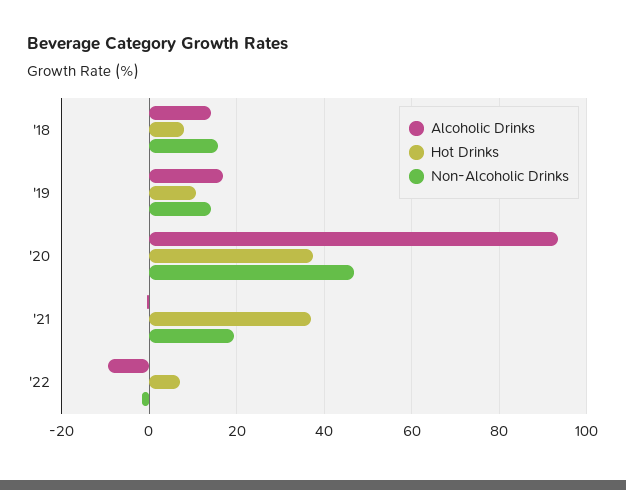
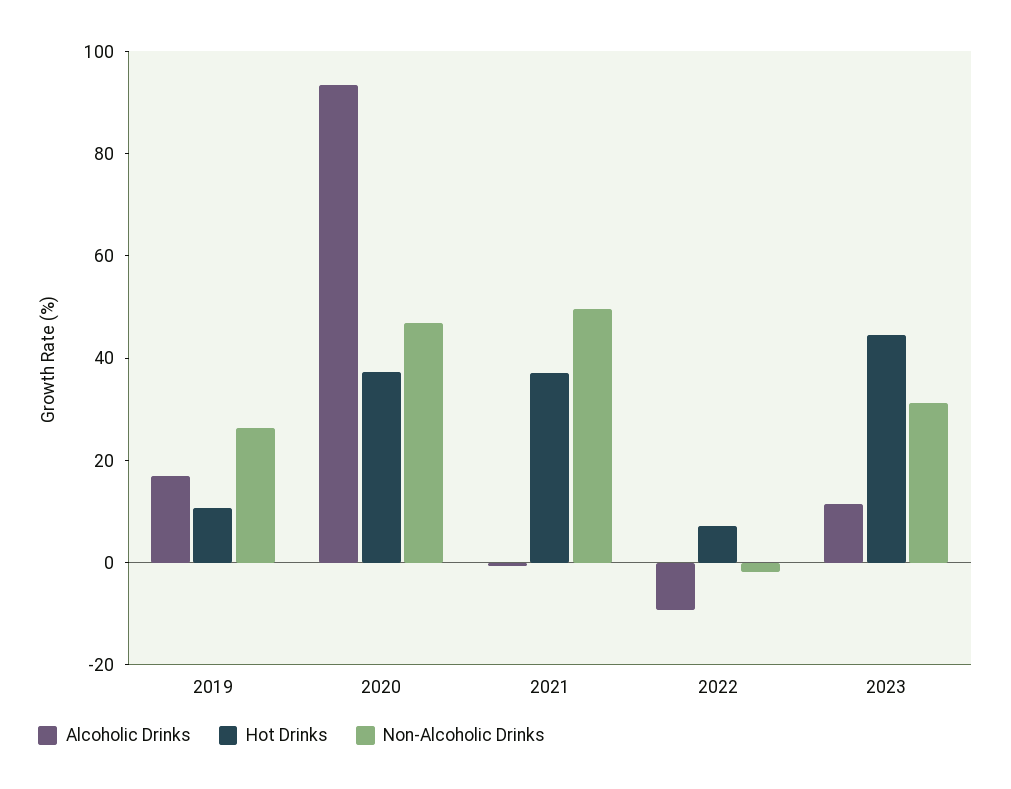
Alcoholic Drinks, '18: 14 -> none
Hot Drinks, '18: 8 -> none
Non-Alcoholic Drinks, '18: 16 -> none
Non-Alcoholic Drinks, '19: 14 -> 25
Non-Alcoholic Drinks, '21: 20 -> 50
Alcoholic Drinks, 2023: none -> 10
Hot Drinks, 2023: none -> 45
Non-Alcoholic Drinks, 2023: none -> 30

